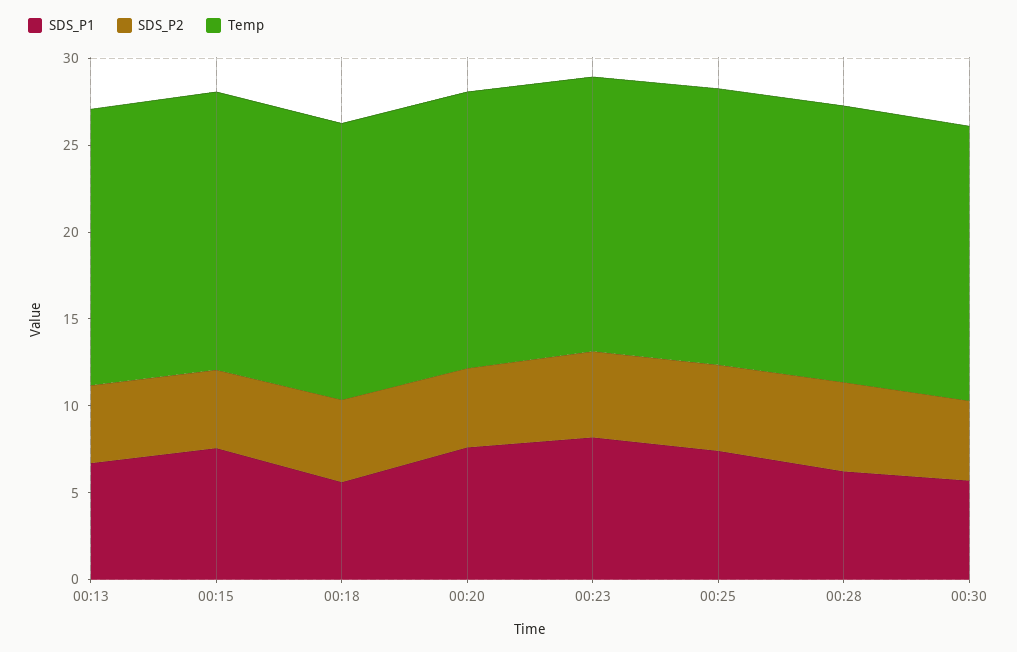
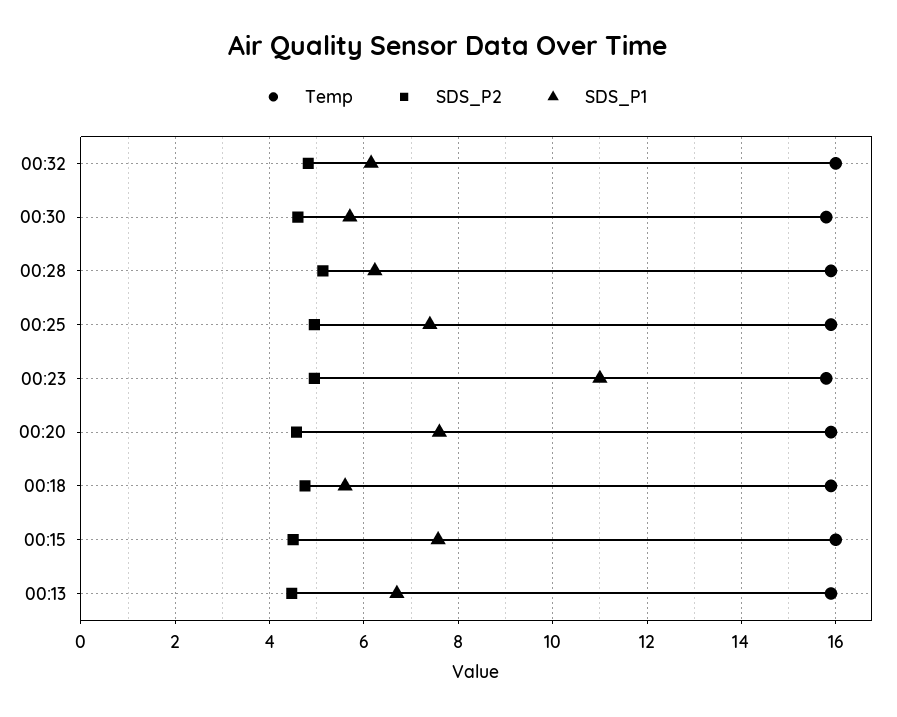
SDS_P1, 00:23: 8 -> 11
Temp, 00:32: none -> 16
SDS_P2, 00:32: none -> 4.8
SDS_P1, 00:32: none -> 6.2

